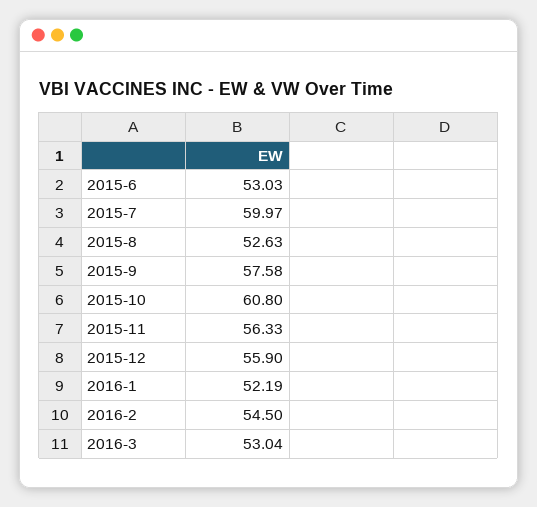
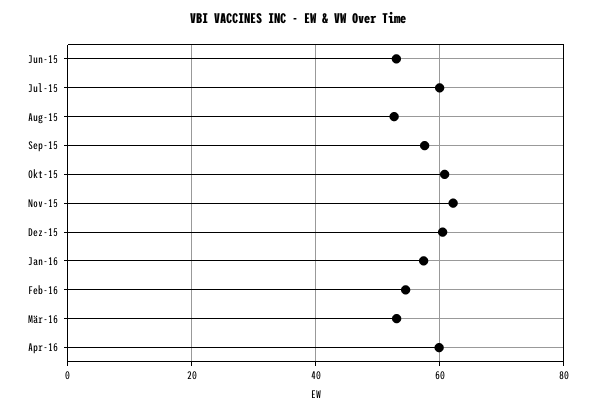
2015-11: 56.33 -> 62
2015-12: 55.9 -> 60
2016-1: 52.19 -> 58
Apr-16: none -> 60

